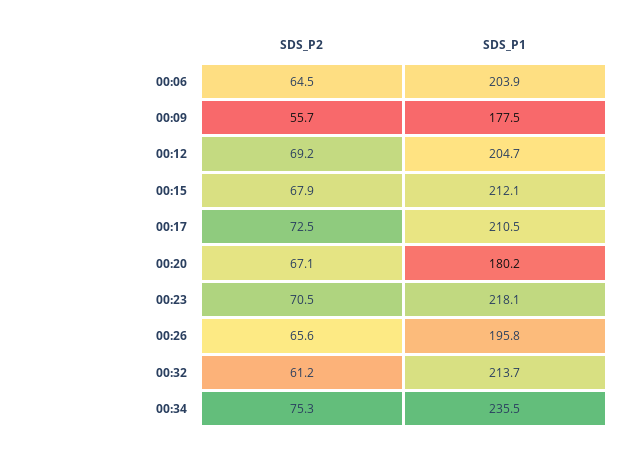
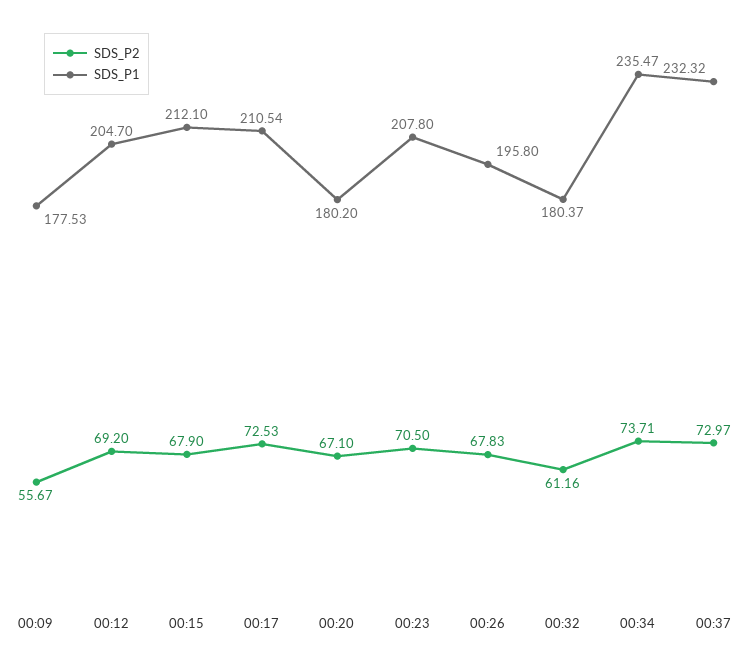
SDS_P2, 00:06: 64.5 -> none
SDS_P1, 00:06: 203.9 -> none
SDS_P1, 00:23: 218.1 -> 207.8
SDS_P2, 00:26: 65.6 -> 67.83
SDS_P1, 00:32: 213.7 -> 180.37
SDS_P2, 00:34: 75.3 -> 73.71
SDS_P2, 00:37: none -> 72.97
SDS_P1, 00:37: none -> 232.32

